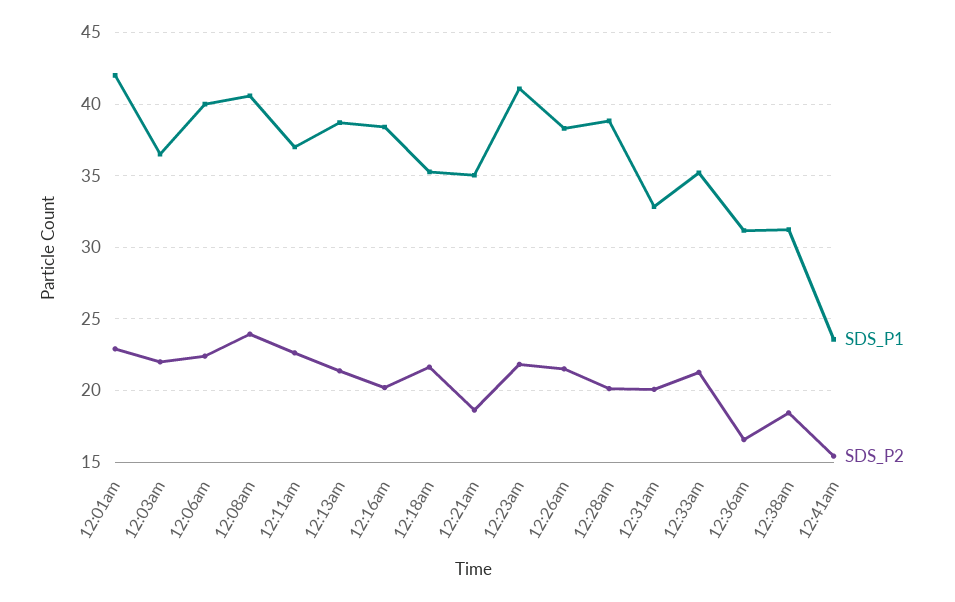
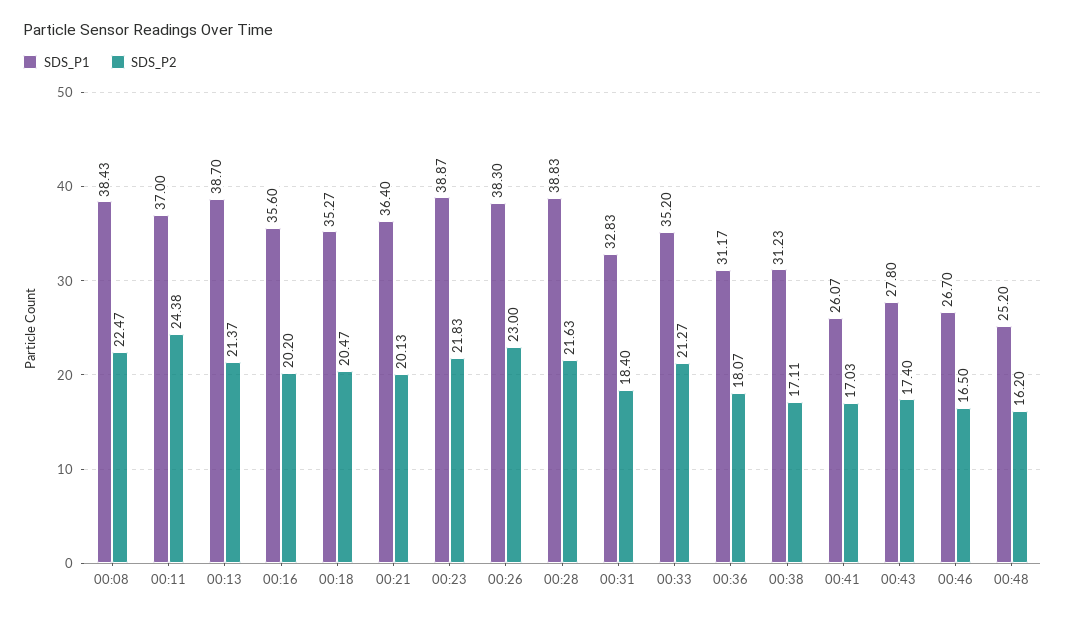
SDS_P1, 12:01am: 42 -> none
SDS_P2, 12:01am: 23 -> none
SDS_P1, 12:03am: 36.5 -> none
SDS_P2, 12:03am: 22 -> none
SDS_P1, 12:06am: 40 -> none
SDS_P2, 12:06am: 22.5 -> none
SDS_P1, 12:08am: 40.5 -> 38.43
SDS_P2, 12:08am: 24 -> 22.47
SDS_P2, 12:11am: 22.5 -> 24.38
SDS_P1, 12:16am: 38.5 -> 35.6
SDS_P2, 12:18am: 21.5 -> 20.47
SDS_P1, 12:21am: 35 -> 36.4
SDS_P2, 12:21am: 18.5 -> 20.13
SDS_P1, 12:23am: 41 -> 38.87
SDS_P2, 12:26am: 21.5 -> 23
SDS_P2, 12:28am: 20 -> 21.63
SDS_P2, 12:31am: 20 -> 18.4
SDS_P2, 12:36am: 16.5 -> 18.07
SDS_P2, 12:38am: 18.5 -> 17.11
SDS_P1, 12:41am: 23.5 -> 26.07
SDS_P2, 12:41am: 15.5 -> 17.03
SDS_P1, 00:43: none -> 27.8
SDS_P2, 00:43: none -> 17.4
SDS_P1, 00:46: none -> 26.7
SDS_P2, 00:46: none -> 16.5
SDS_P1, 00:48: none -> 25.2
SDS_P2, 00:48: none -> 16.2

